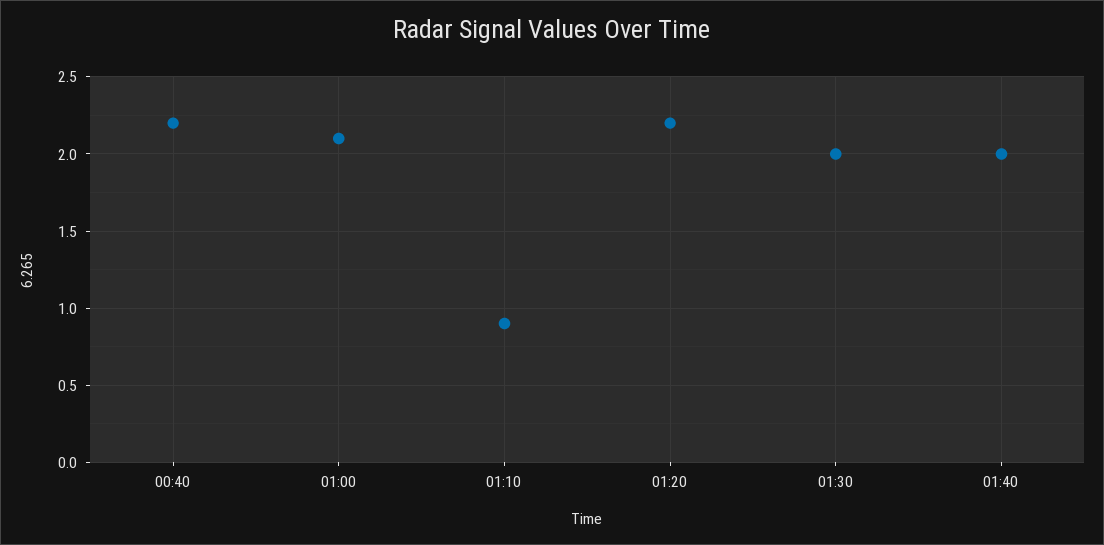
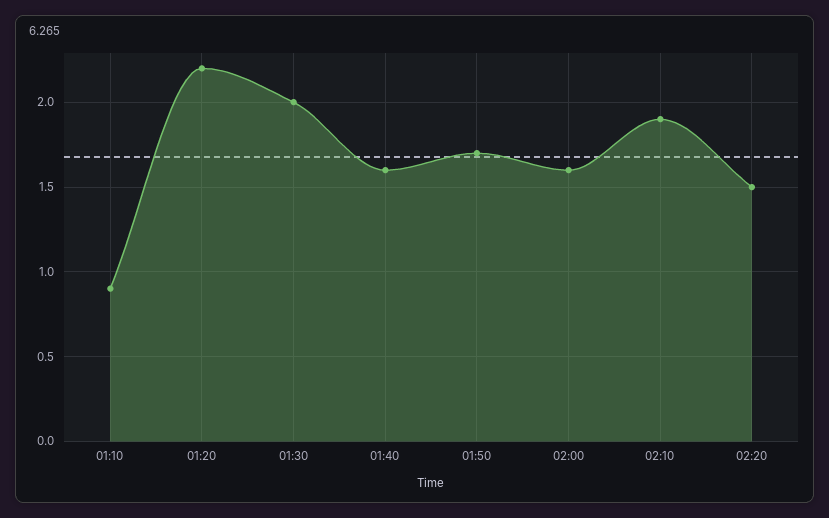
00:40: 2.2 -> none
01:00: 2.1 -> none
01:40: 2 -> 1.6
01:50: none -> 1.7
02:00: none -> 1.6
02:10: none -> 1.9
02:20: none -> 1.5

